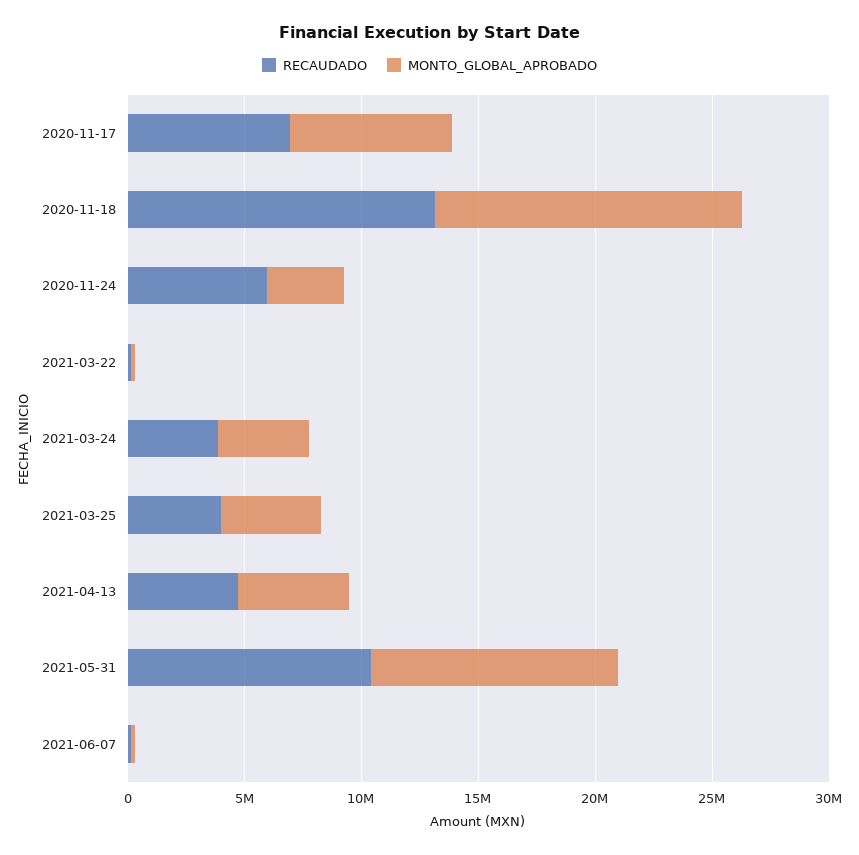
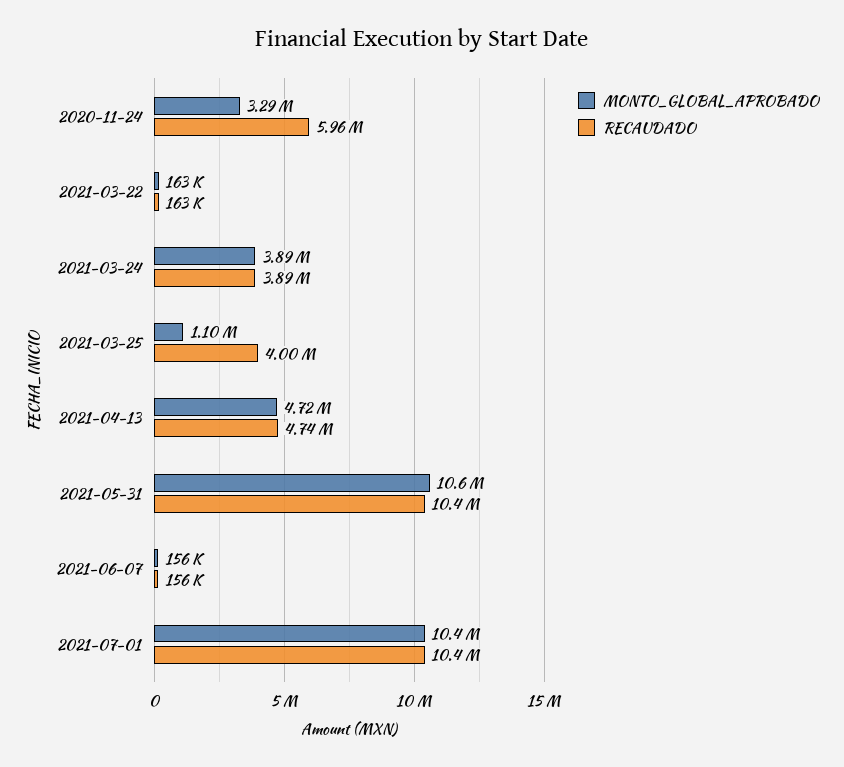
RECAUDADO, 2020-11-17: 7000000 -> none
MONTO_GLOBAL_APROBADO, 2020-11-17: 7000000 -> none
RECAUDADO, 2020-11-18: 13000000 -> none
MONTO_GLOBAL_APROBADO, 2020-11-18: 13000000 -> none
MONTO_GLOBAL_APROBADO, 2021-03-25: 4000000 -> 1100000
MONTO_GLOBAL_APROBADO, 2021-07-01: none -> 10400000
RECAUDADO, 2021-07-01: none -> 10400000

